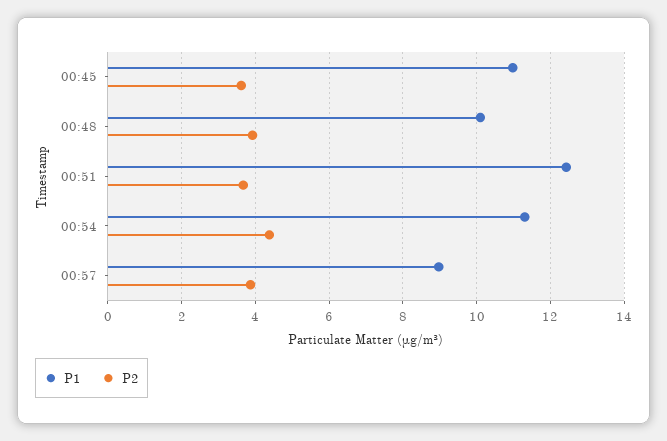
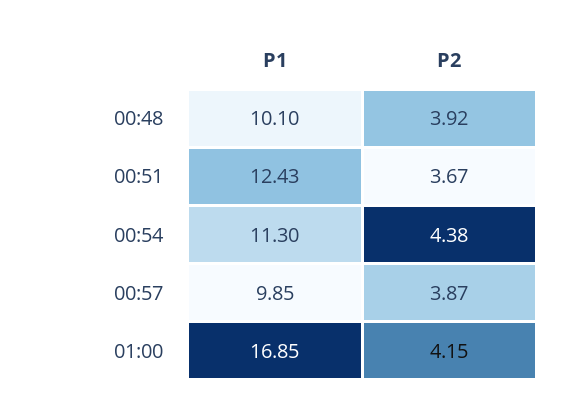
P1, 00:45: 11 -> none
P2, 00:45: 3.6 -> none
P1, 00:57: 9 -> 9.85
P1, 01:00: none -> 16.85
P2, 01:00: none -> 4.15

